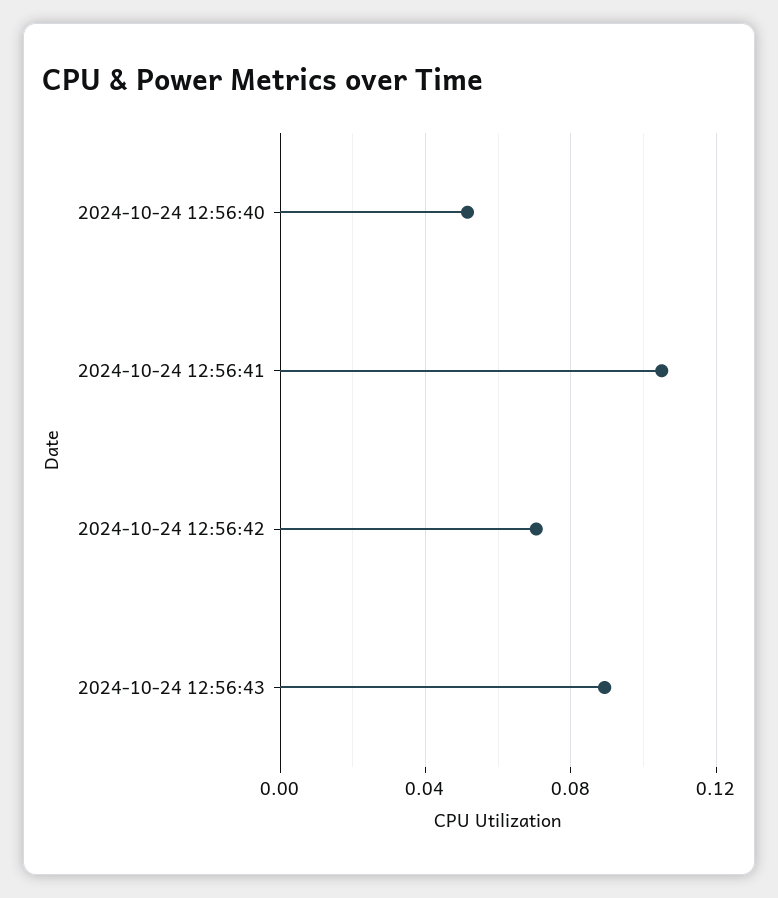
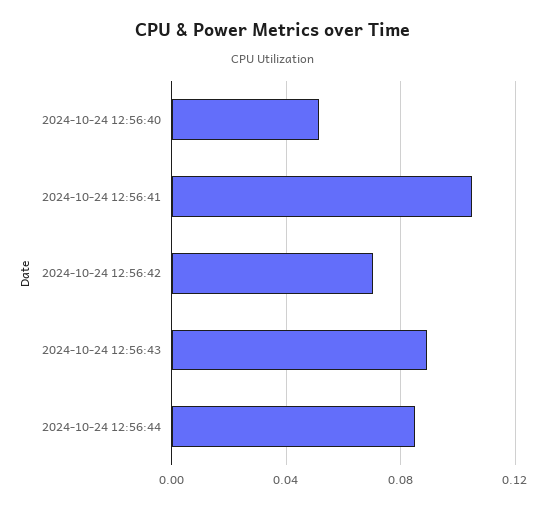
2024-10-24 12:56:44: none -> 0.085

